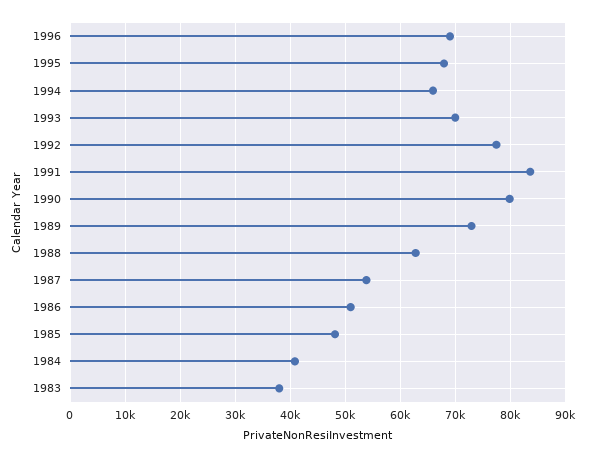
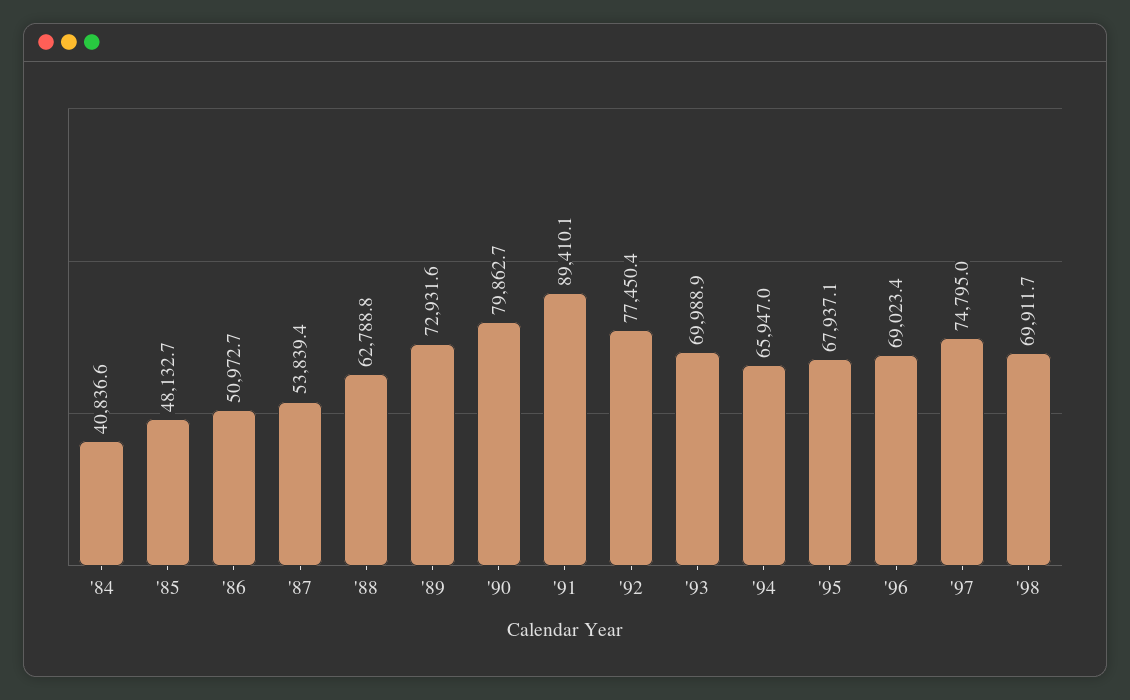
1991: 84000 -> 89410.1
1983: 38000 -> none
'97: none -> 74795
'98: none -> 69911.7

